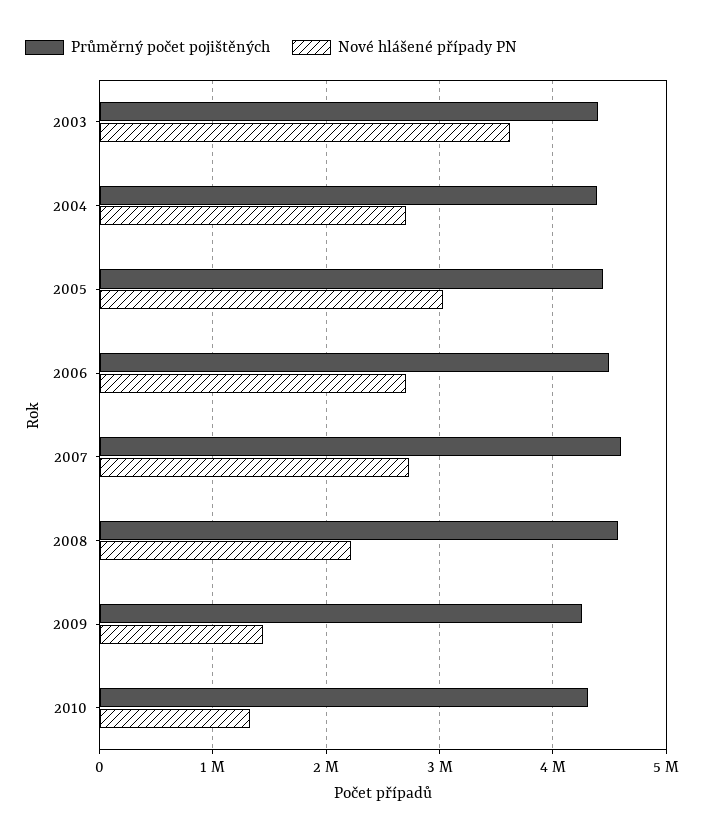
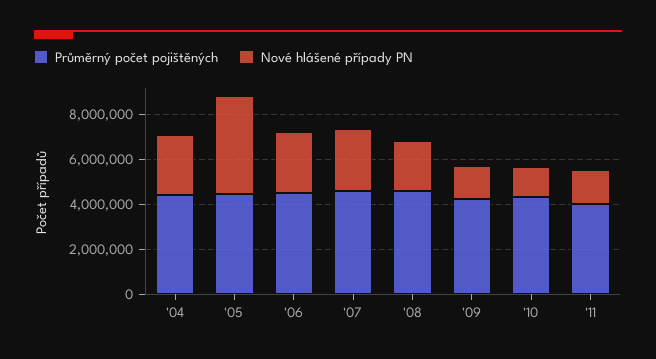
Průměrný počet pojištěných, 2003: 4400000 -> none
Nové hlášené případy PN, 2003: 3600000 -> none
Nové hlášené případy PN, 2005: 3000000 -> 4500000
Průměrný počet pojištěných, '11: none -> 4000000
Nové hlášené případy PN, '11: none -> 1500000

